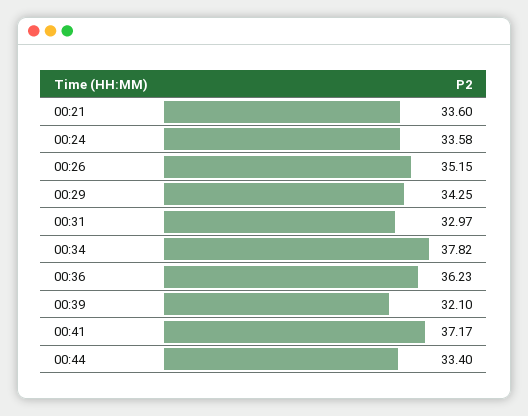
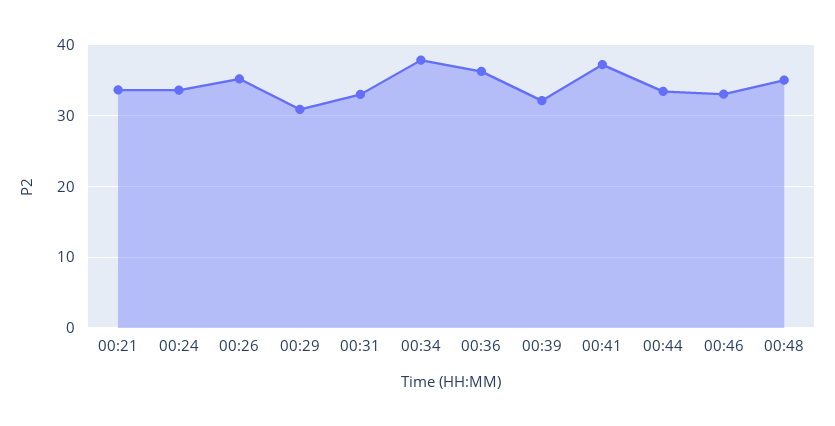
00:29: 34.25 -> 31
00:46: none -> 33
00:48: none -> 35

